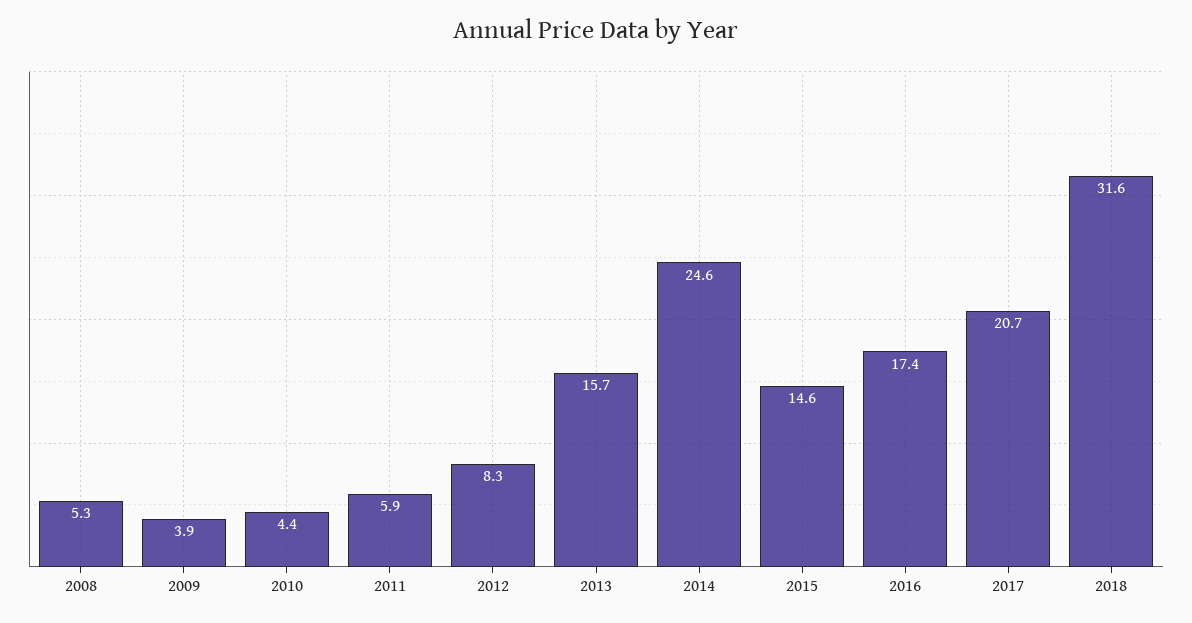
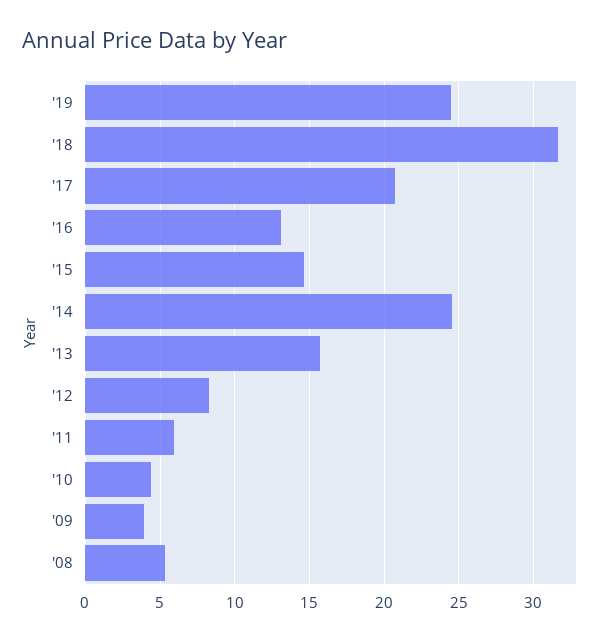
2016: 17.4 -> 13
'19: none -> 24.5

